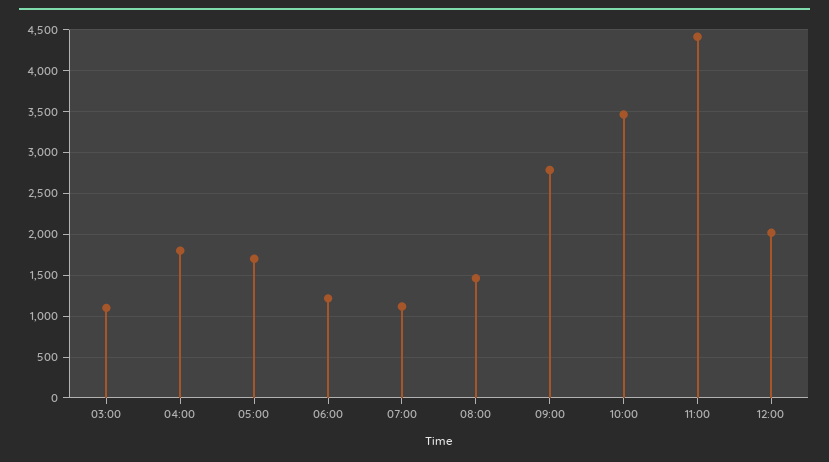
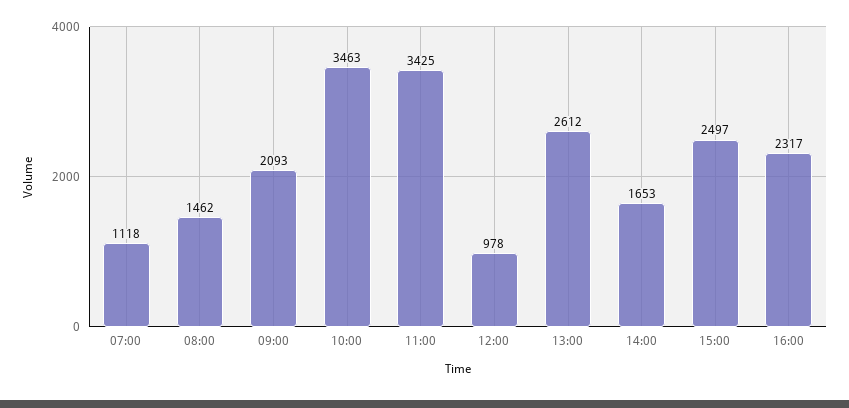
03:00: 1100 -> none
04:00: 1800 -> none
05:00: 1700 -> none
06:00: 1200 -> none
09:00: 2800 -> 2093
11:00: 4400 -> 3425
12:00: 2000 -> 978
13:00: none -> 2612
14:00: none -> 1653
15:00: none -> 2497
16:00: none -> 2317

